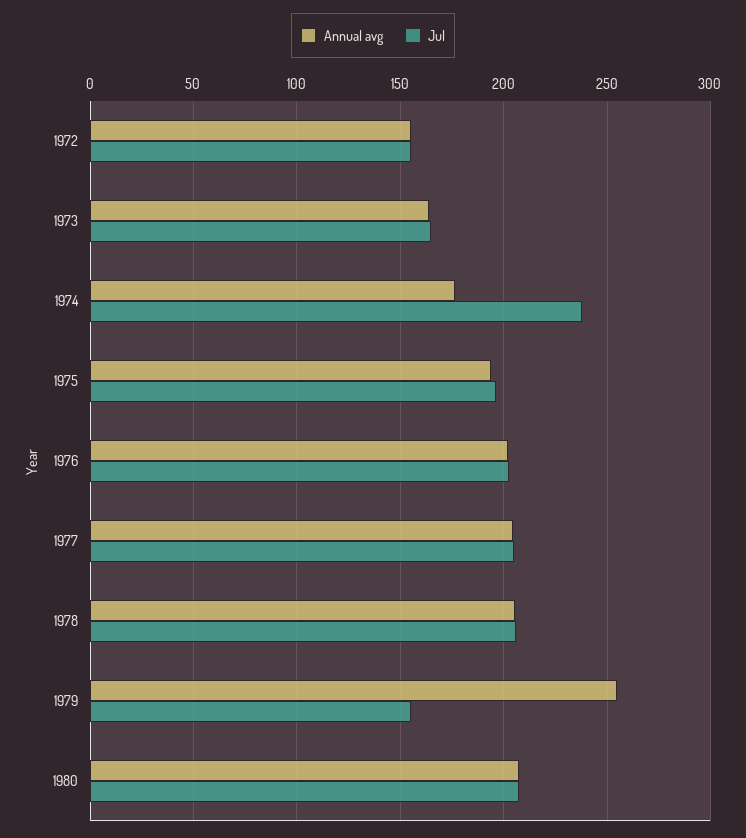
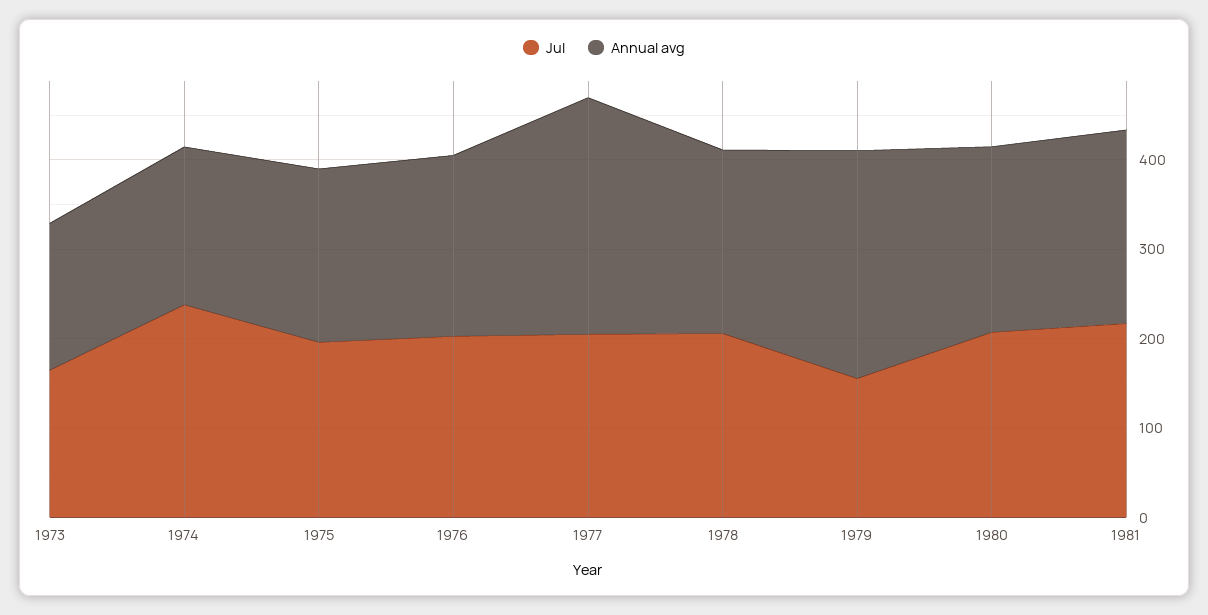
Annual avg, 1972: 155 -> none
Jul, 1972: 155 -> none
Annual avg, 1977: 205 -> 260
Jul, 1981: none -> 220
Annual avg, 1981: none -> 220

